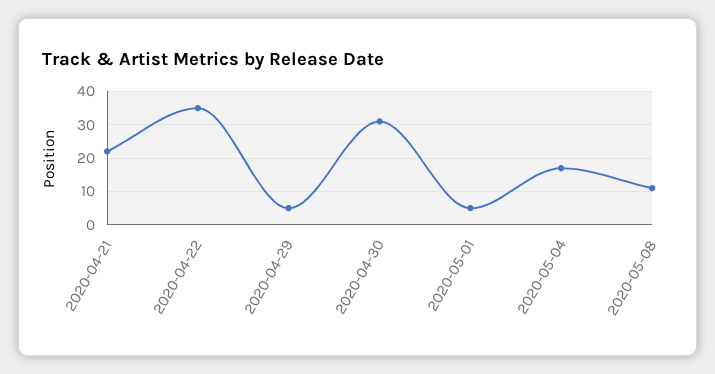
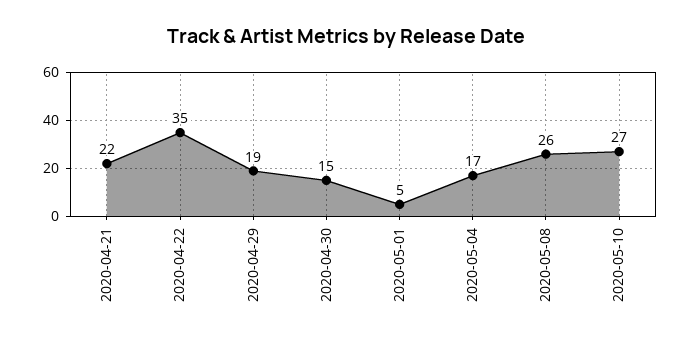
2020-04-29: 5 -> 19
2020-04-30: 30 -> 15
2020-05-08: 10 -> 26
2020-05-10: none -> 27

